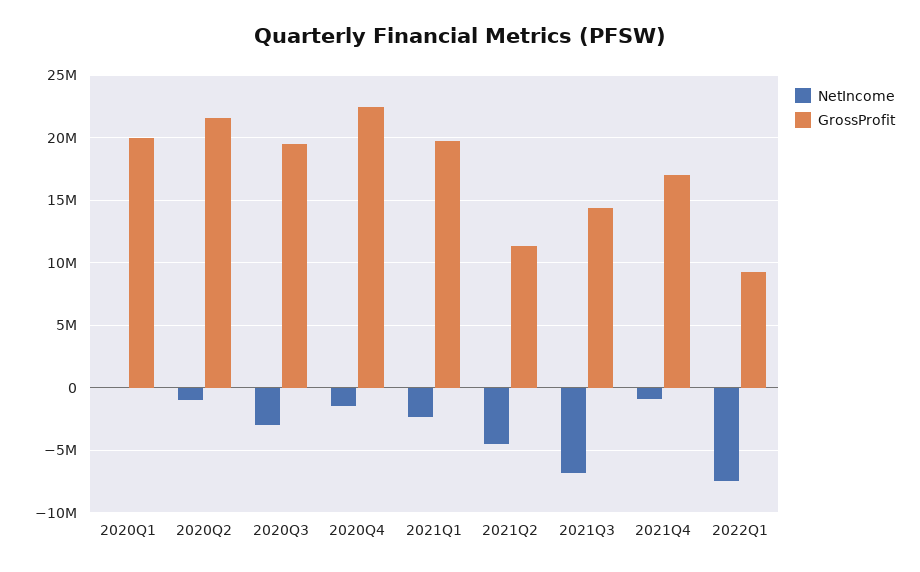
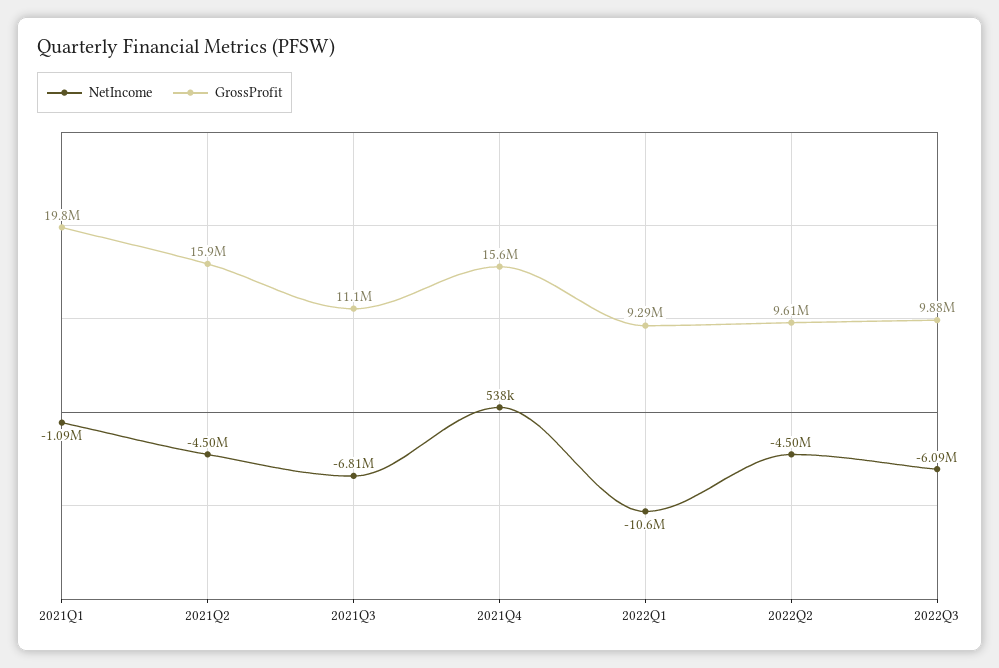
NetIncome, 2020Q1: 0 -> none
GrossProfit, 2020Q1: 20000000 -> none
NetIncome, 2020Q2: -1000000 -> none
GrossProfit, 2020Q2: 21500000 -> none
NetIncome, 2020Q3: -3000000 -> none
GrossProfit, 2020Q3: 19500000 -> none
NetIncome, 2020Q4: -1500000 -> none
GrossProfit, 2020Q4: 22500000 -> none
NetIncome, 2021Q1: -2500000 -> -1090000
GrossProfit, 2021Q2: 11500000 -> 15900000
GrossProfit, 2021Q3: 14500000 -> 11100000
NetIncome, 2021Q4: -1000000 -> 538000
GrossProfit, 2021Q4: 17000000 -> 15600000
NetIncome, 2022Q1: -7500000 -> -10600000
NetIncome, 2022Q2: none -> -4500000
GrossProfit, 2022Q2: none -> 9610000
NetIncome, 2022Q3: none -> -6090000
GrossProfit, 2022Q3: none -> 9880000

